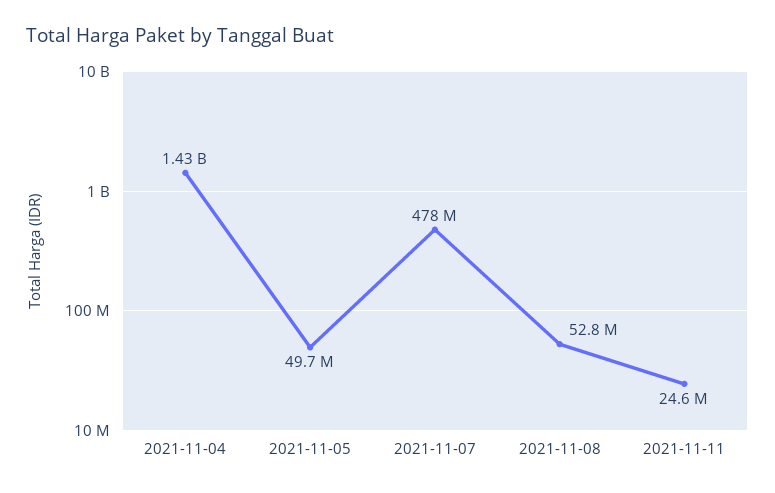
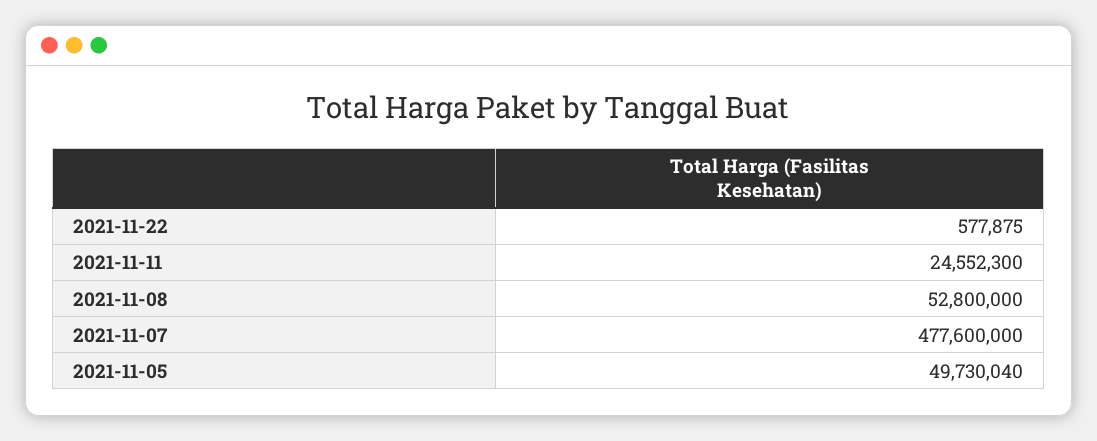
2021-11-04: 1430000000 -> none
2021-11-22: none -> 577875

